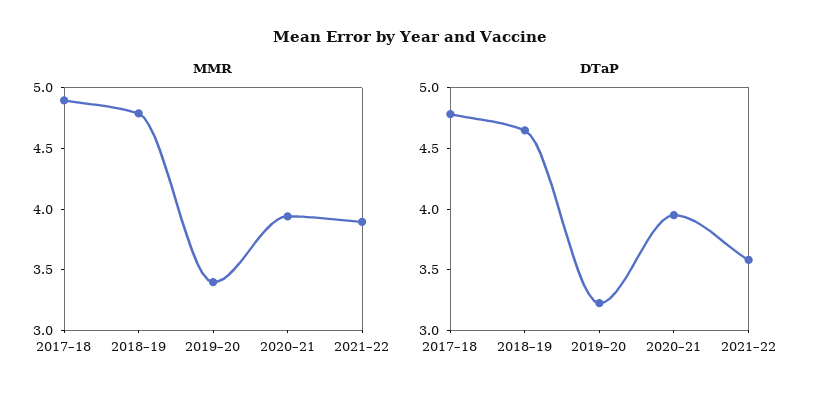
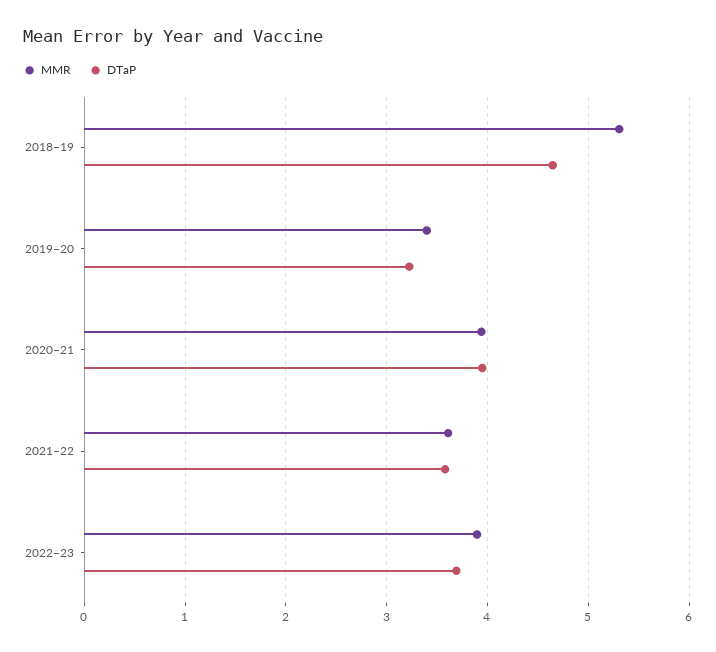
MMR, 2017–18: 4.9 -> none
MMR, 2018–19: 4.8 -> 5.3
MMR, 2021–22: 3.9 -> 3.6
DTaP, 2017–18: 4.8 -> none
MMR, 2022–23: none -> 3.9
DTaP, 2022–23: none -> 3.7

